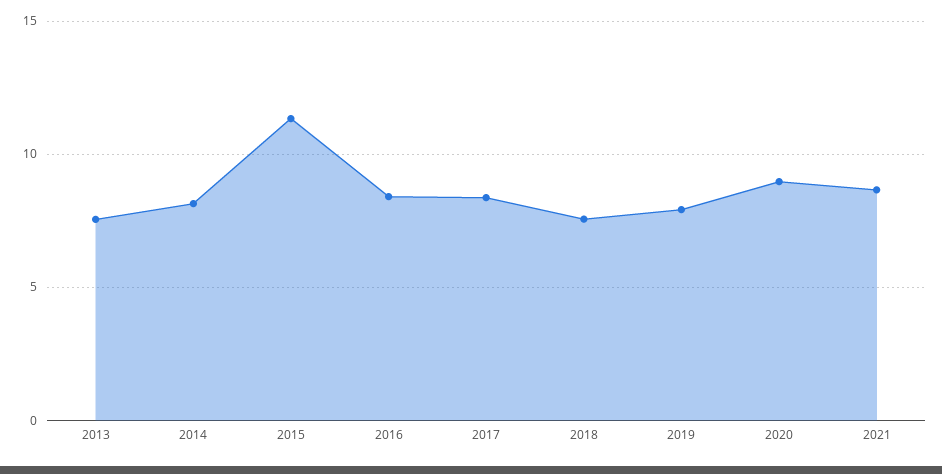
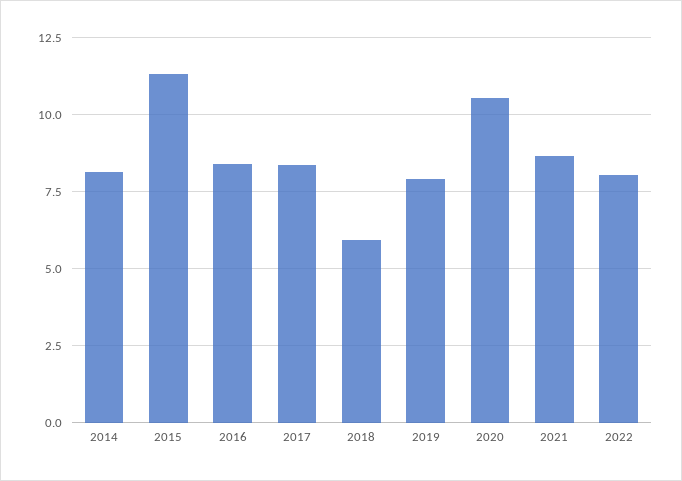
2013: 7.5 -> none
2018: 7.5 -> 6
2020: 9 -> 10.5
2022: none -> 8

